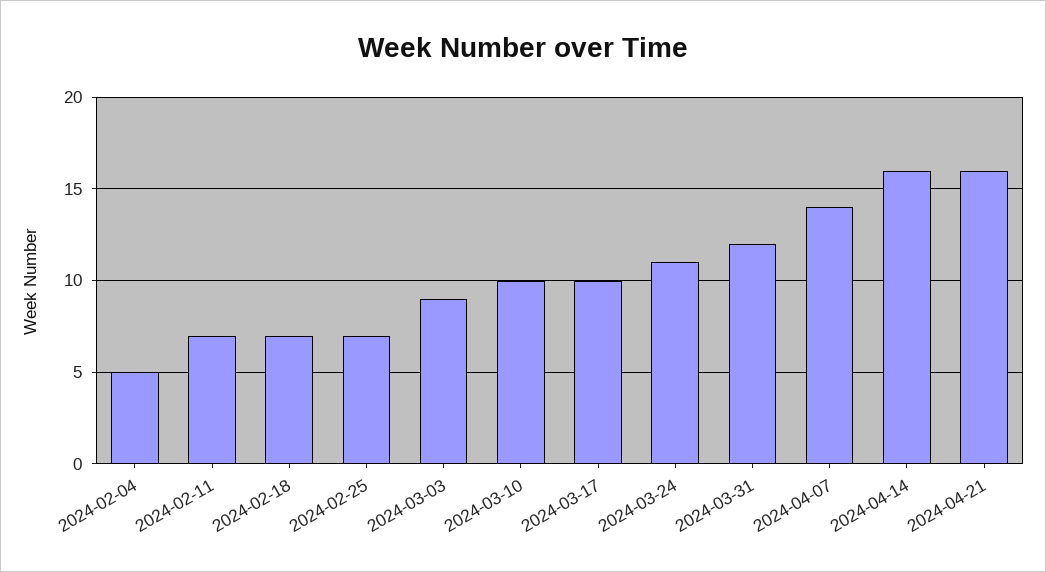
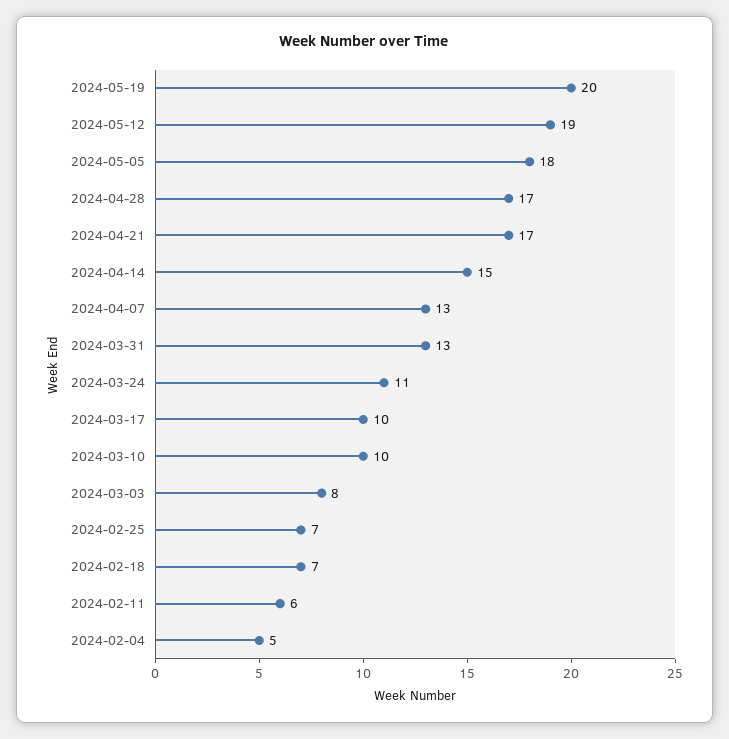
2024-02-11: 7 -> 6
2024-03-03: 9 -> 8
2024-03-31: 12 -> 13
2024-04-07: 14 -> 13
2024-04-14: 16 -> 15
2024-04-21: 16 -> 17
2024-05-19: none -> 20
2024-05-12: none -> 19
2024-05-05: none -> 18
2024-04-28: none -> 17

